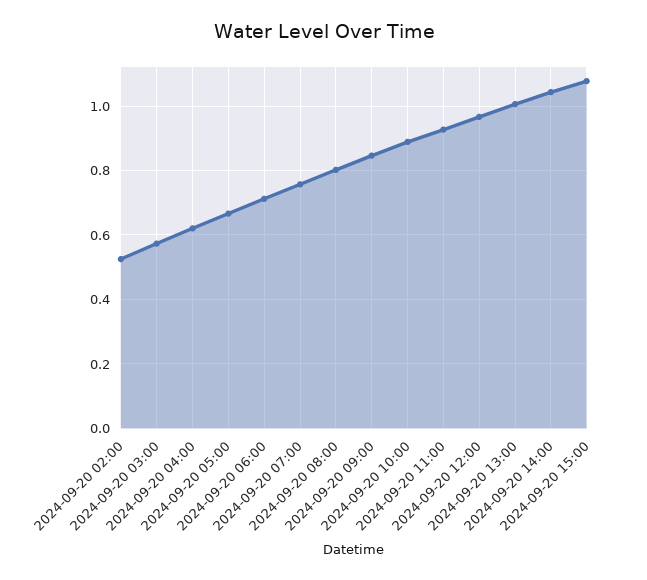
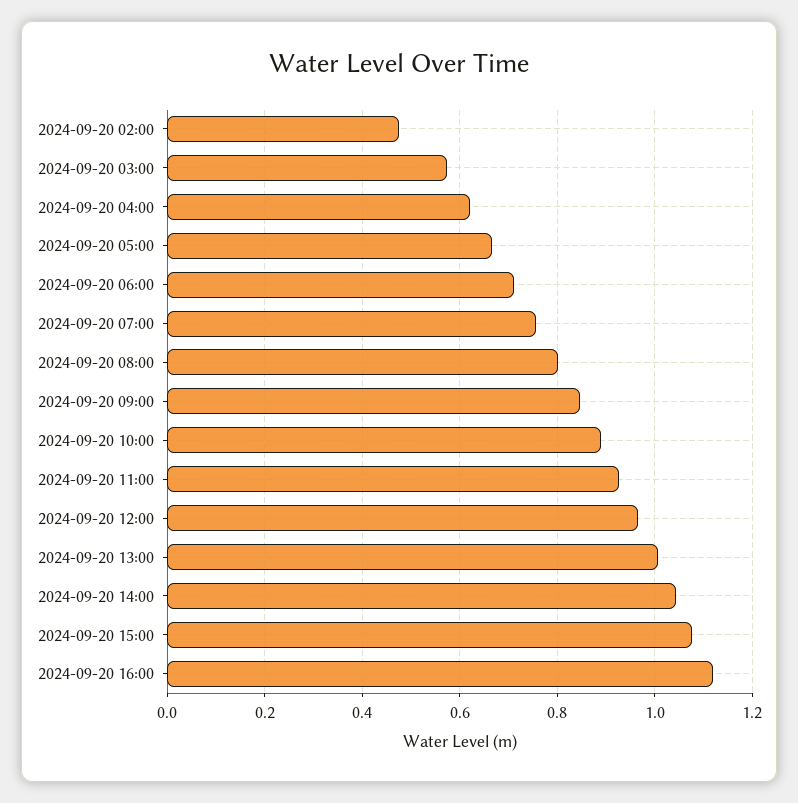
2024-09-20 02:00: 0.52 -> 0.48
2024-09-20 16:00: none -> 1.12

